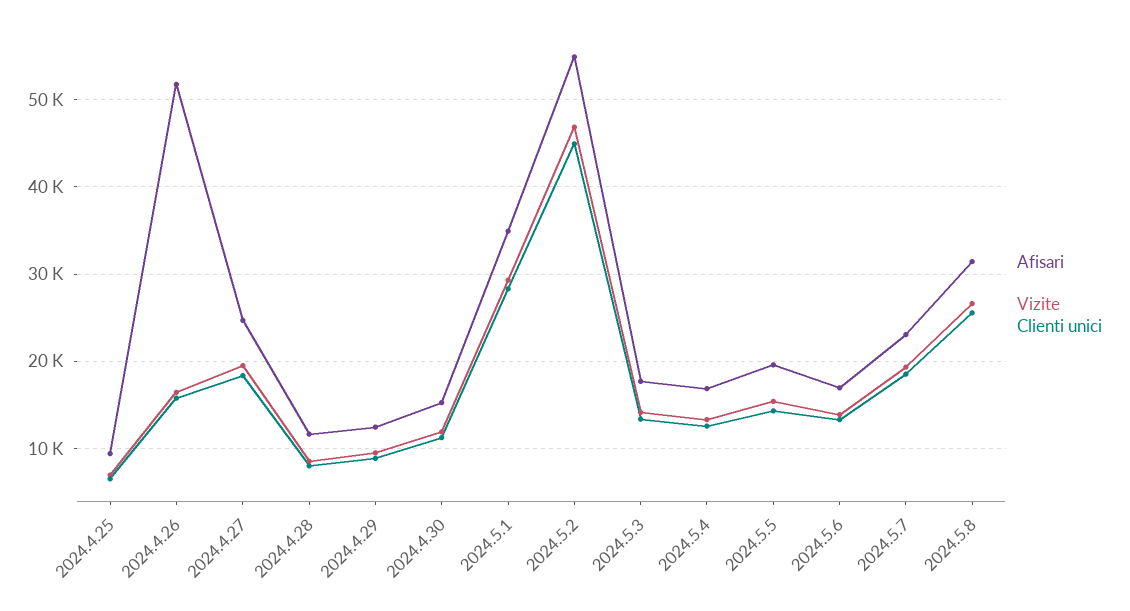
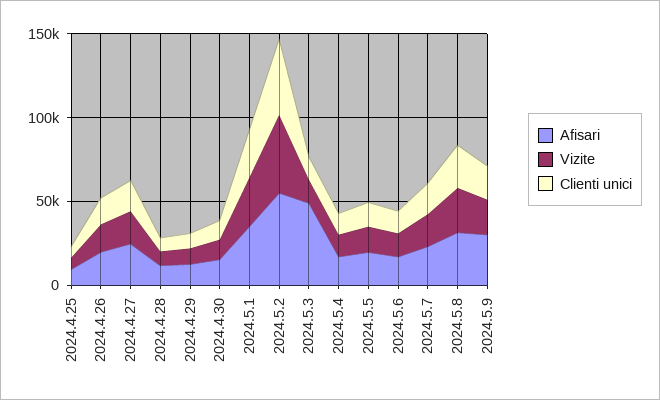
Afisari, 2024.4.26: 52000 -> 20000
Afisari, 2024.5.3: 18000 -> 50000
Afisari, 2024.5.9: none -> 30000
Vizite, 2024.5.9: none -> 20000
Clienti unici, 2024.5.9: none -> 20000

